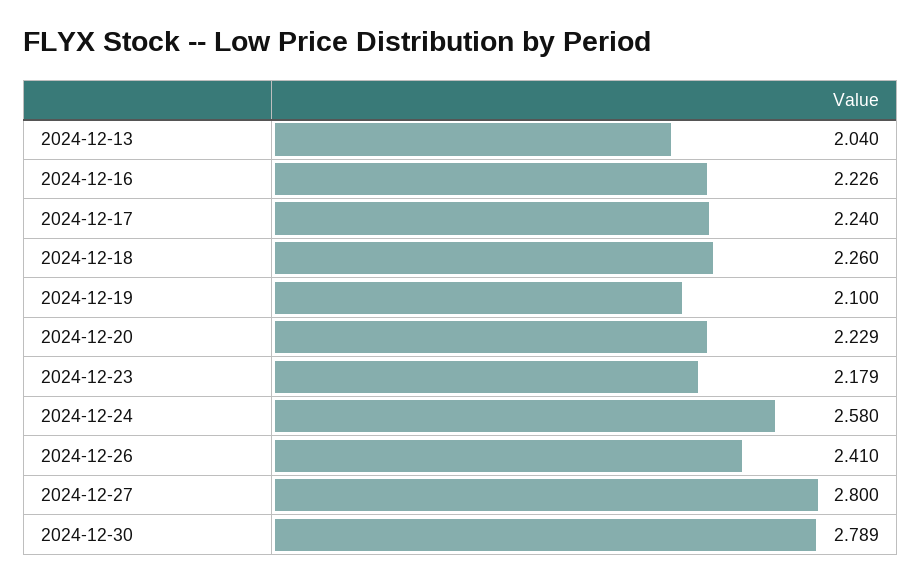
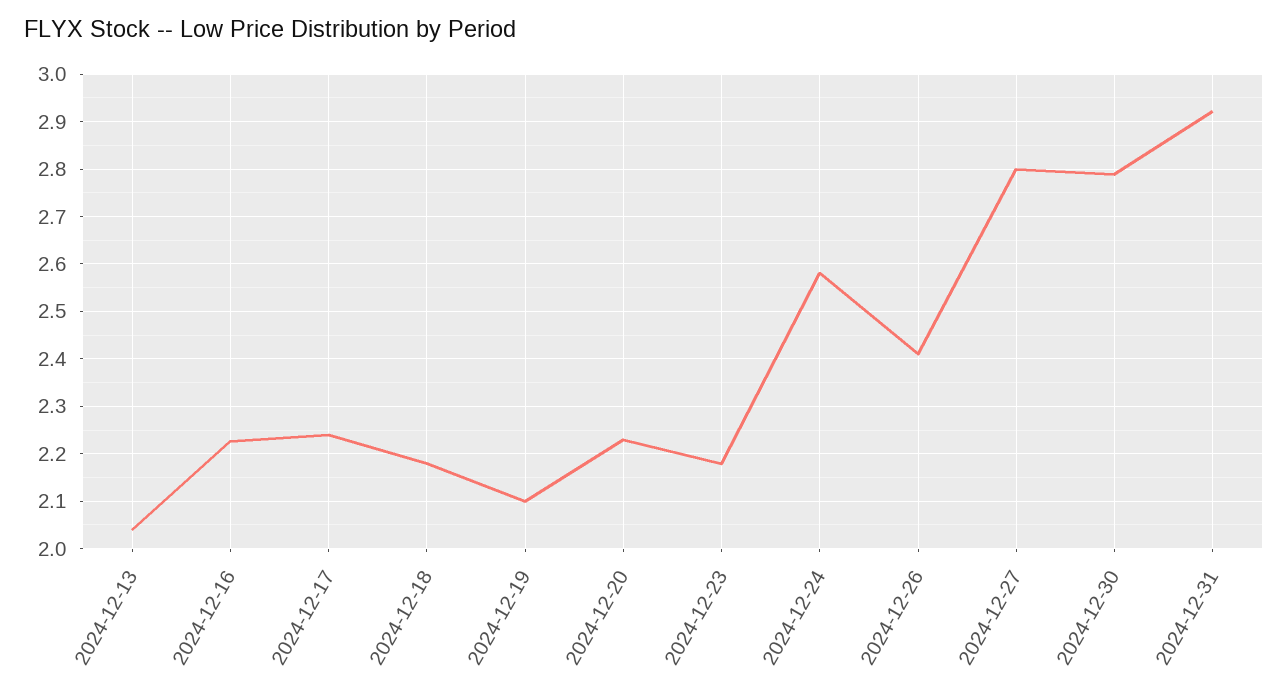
2024-12-18: 2.26 -> 2.18
2024-12-31: none -> 2.92

